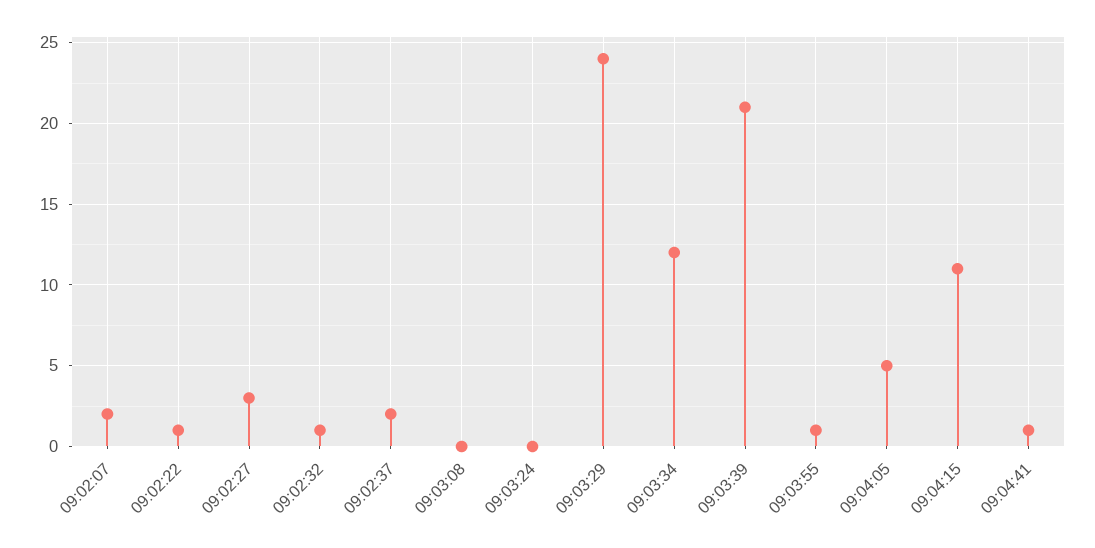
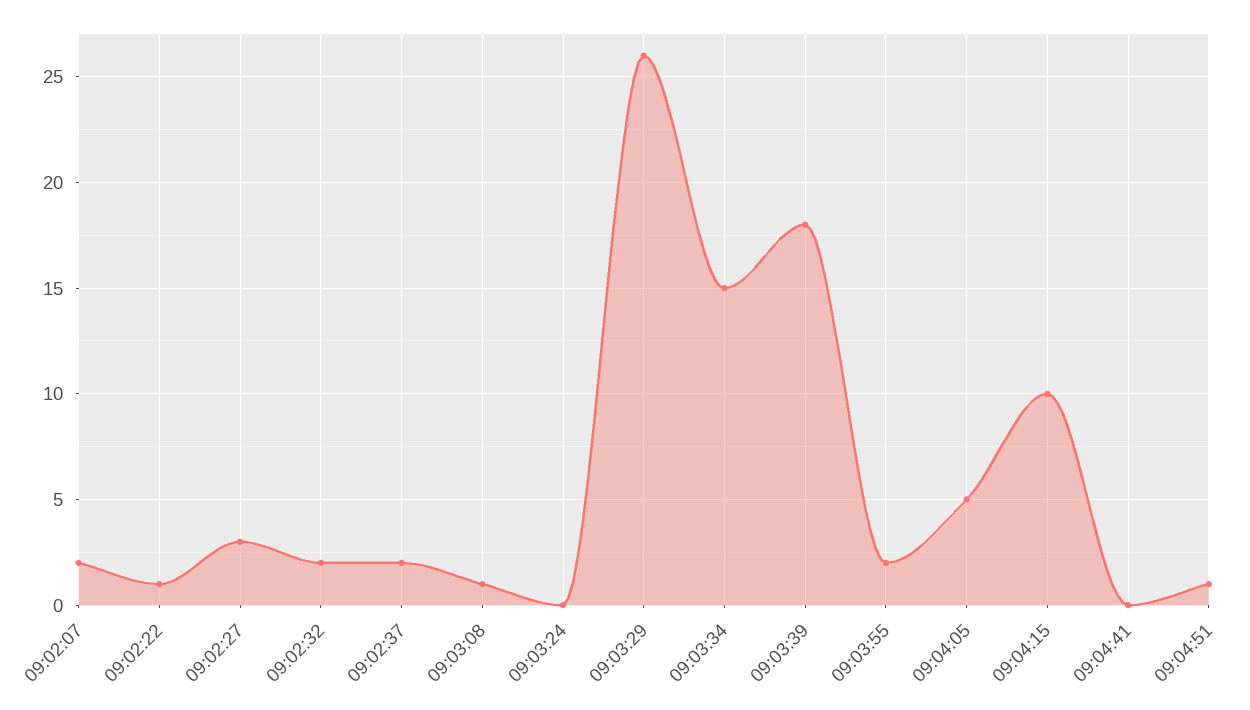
09:02:32: 1 -> 2
09:03:08: 0 -> 1
09:03:29: 24 -> 26
09:03:34: 12 -> 15
09:03:39: 21 -> 18
09:03:55: 1 -> 2
09:04:15: 11 -> 10
09:04:41: 1 -> 0
09:04:51: none -> 1

